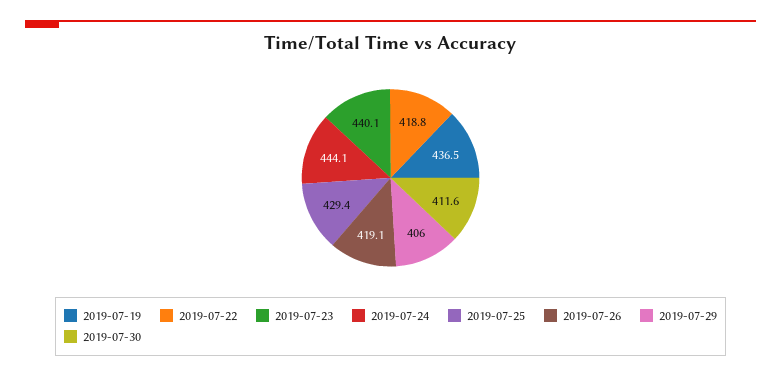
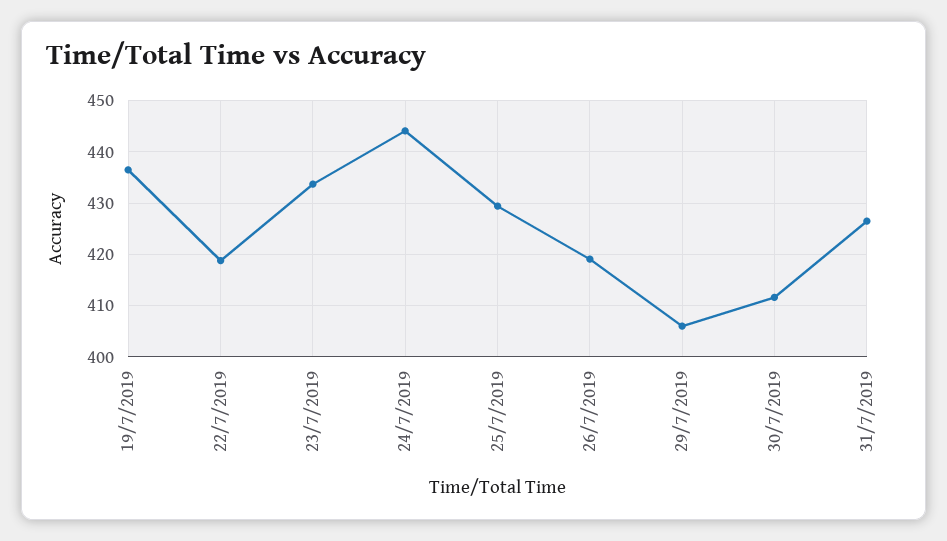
2019-07-23: 440.1 -> 434
31/7/2019: none -> 426

